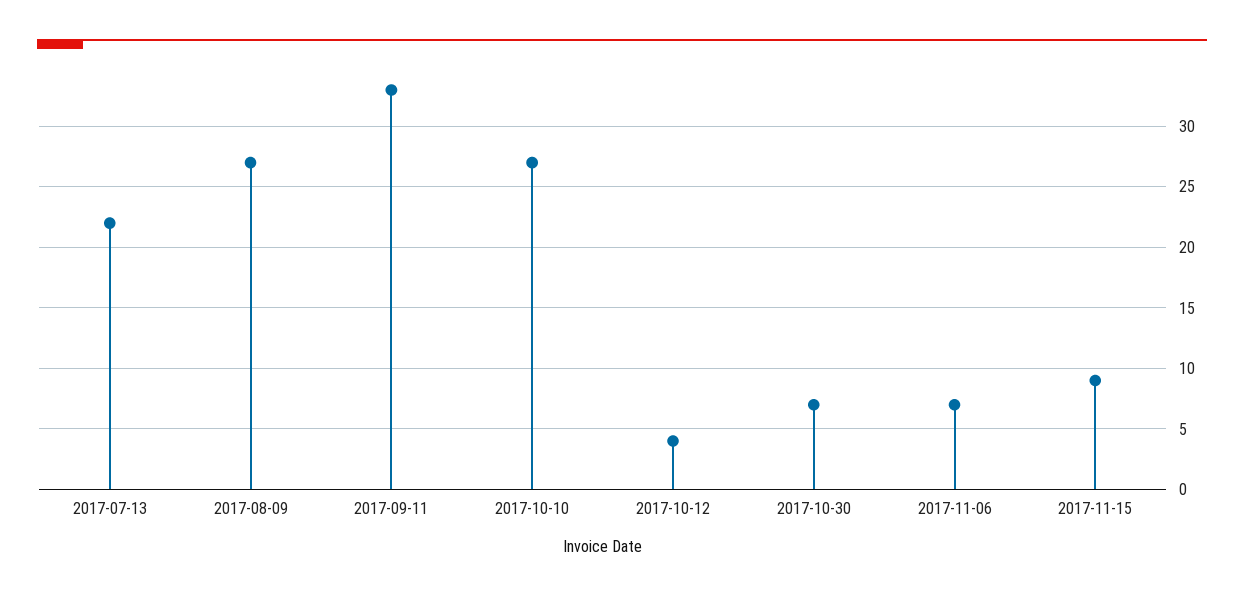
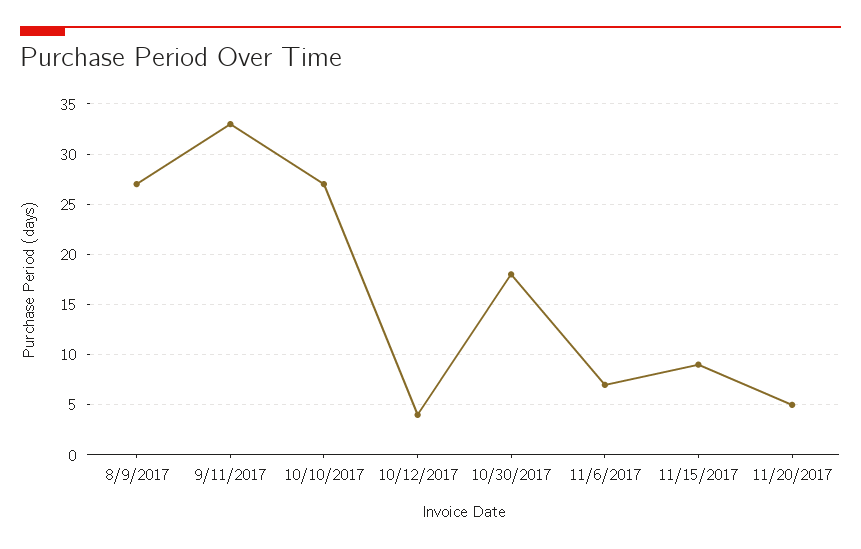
2017-07-13: 22 -> none
2017-10-30: 7 -> 18
11/20/2017: none -> 5

